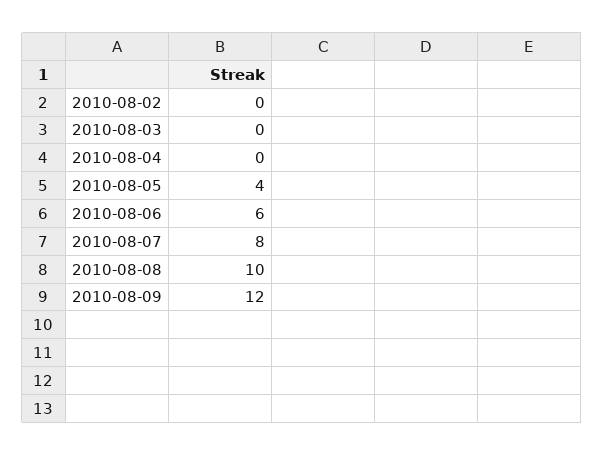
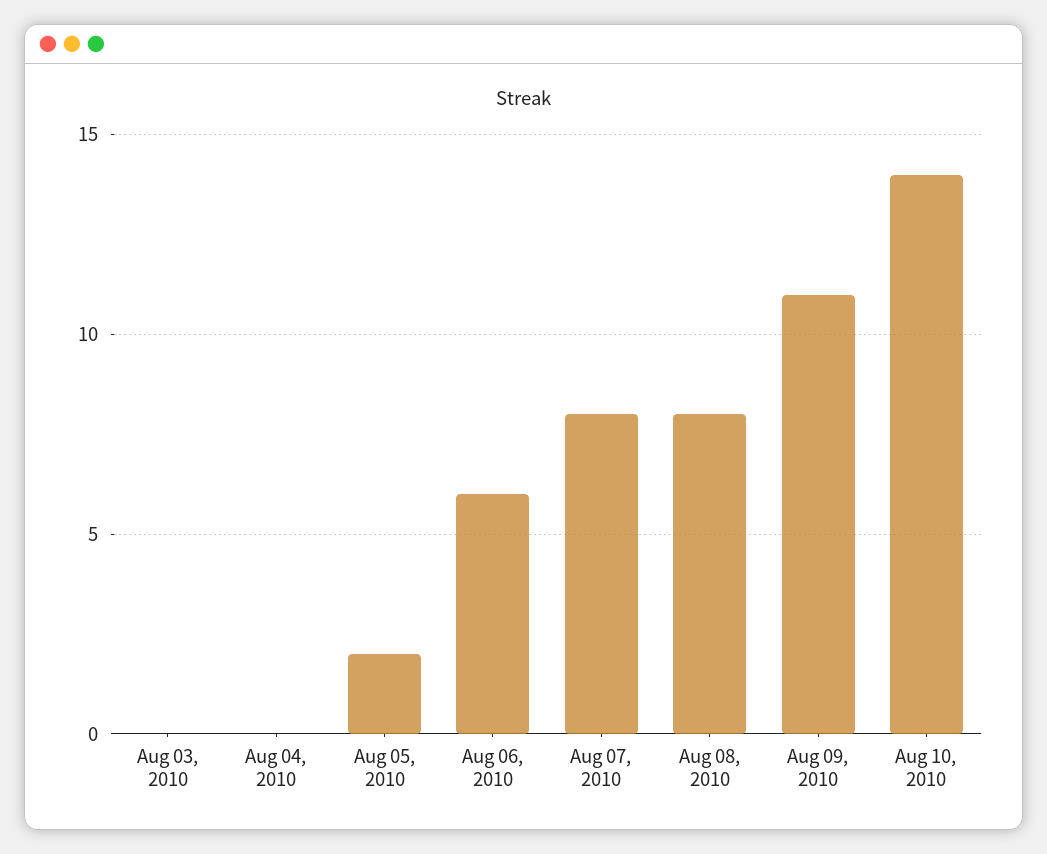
2010-08-02: 0 -> none
2010-08-05: 4 -> 2
2010-08-08: 10 -> 8
2010-08-09: 12 -> 11
Aug 10, 2010: none -> 14

